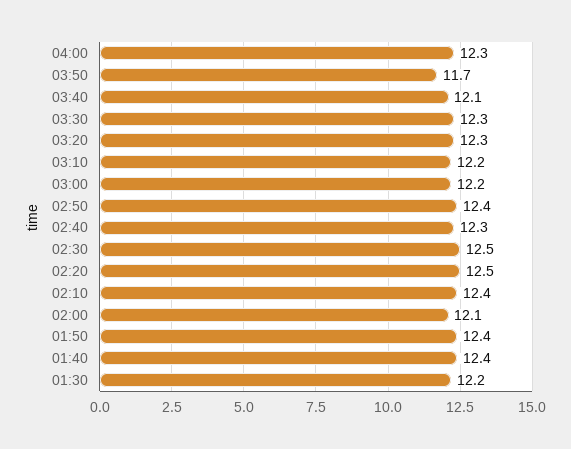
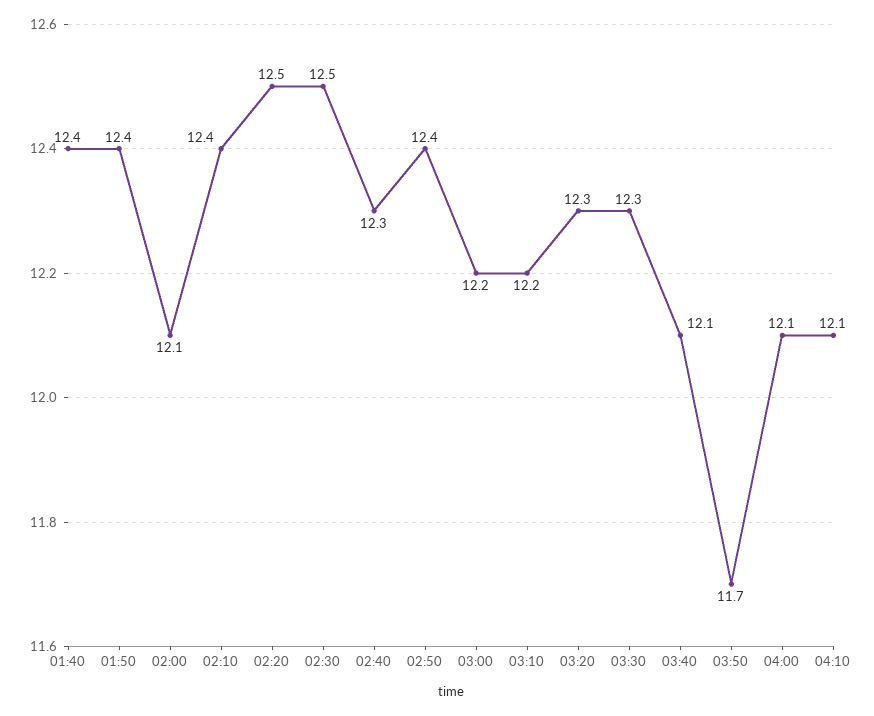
04:00: 12.3 -> 12.1
01:30: 12.2 -> none
04:10: none -> 12.1

